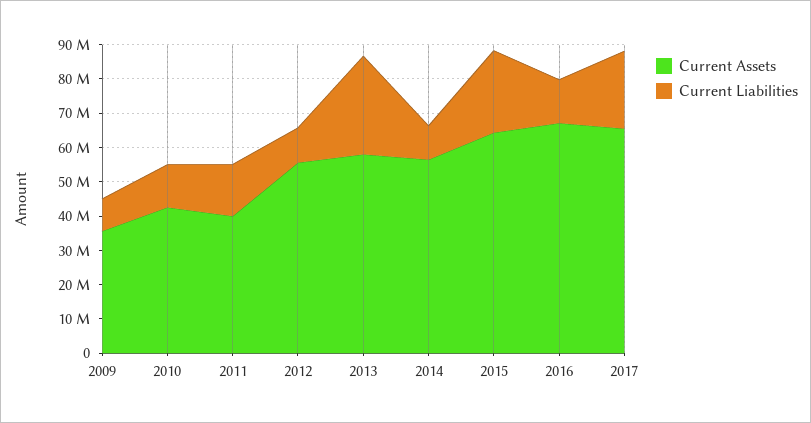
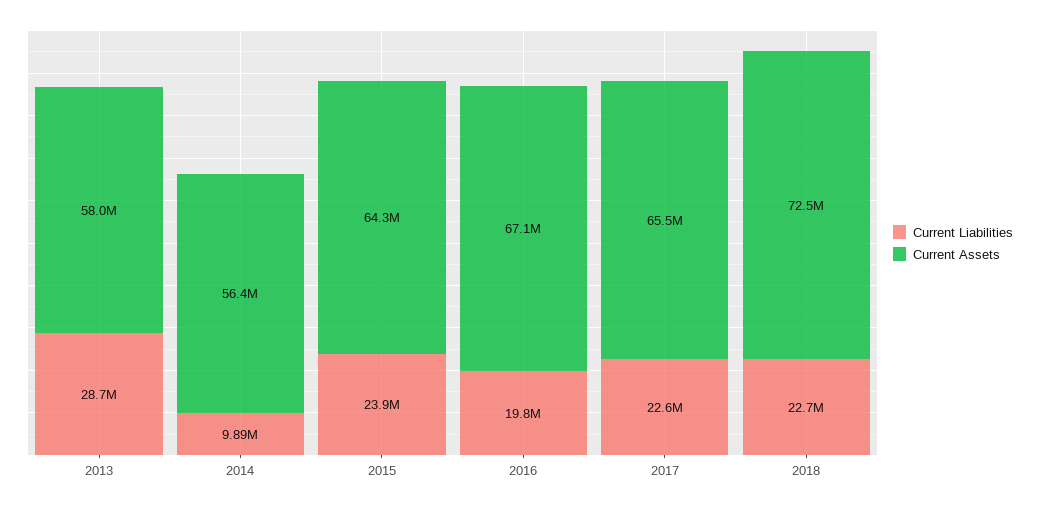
Current Assets, 2009: 35000000 -> none
Current Liabilities, 2009: 10000000 -> none
Current Assets, 2010: 42500000 -> none
Current Liabilities, 2010: 12500000 -> none
Current Assets, 2011: 40000000 -> none
Current Liabilities, 2011: 15000000 -> none
Current Assets, 2012: 55000000 -> none
Current Liabilities, 2012: 10000000 -> none
Current Liabilities, 2016: 12500000 -> 19800000
Current Liabilities, 2018: none -> 22700000
Current Assets, 2018: none -> 72500000

